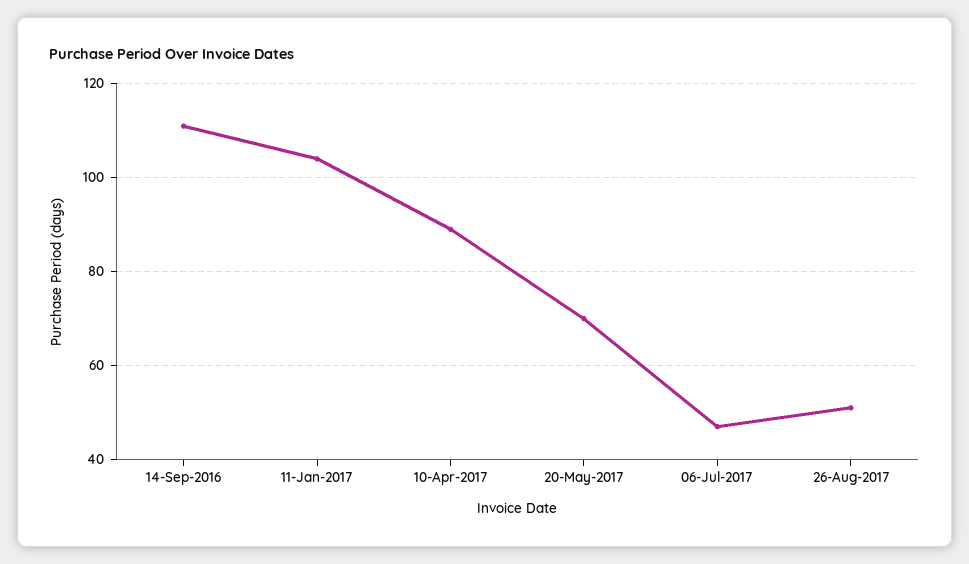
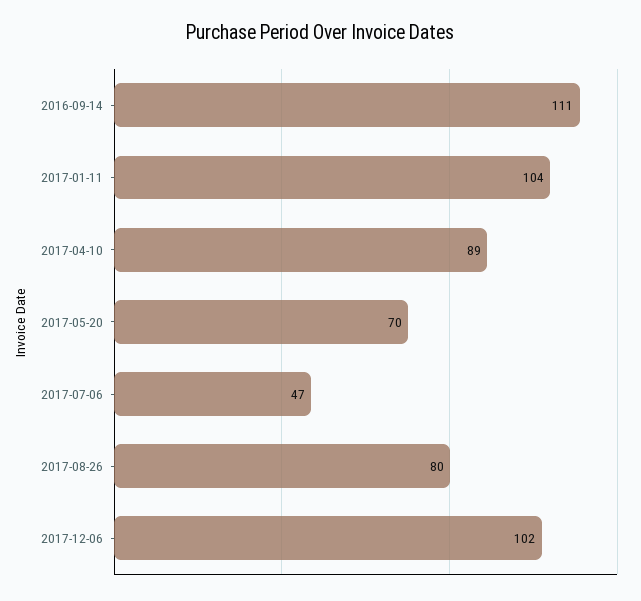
26-Aug-2017: 50 -> 80
2017-12-06: none -> 102

